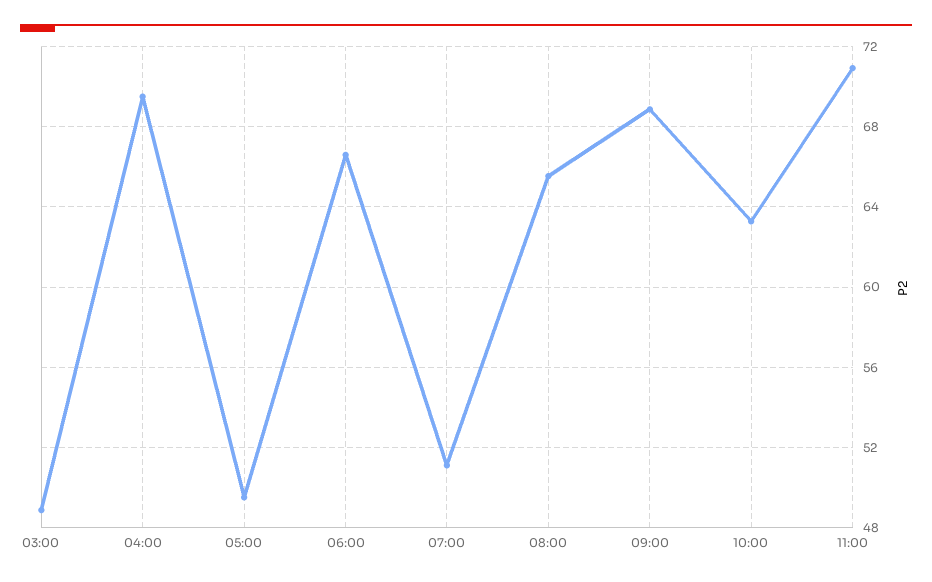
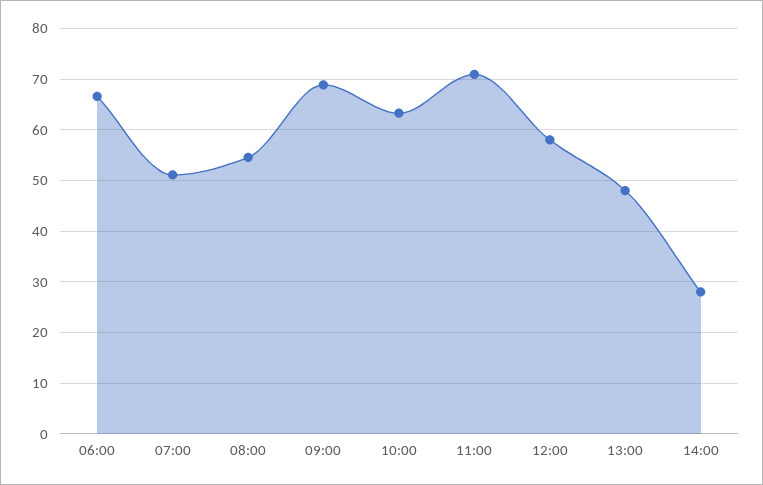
03:00: 49 -> none
04:00: 69.5 -> none
05:00: 49.5 -> none
08:00: 65.5 -> 54
12:00: none -> 58
13:00: none -> 48
14:00: none -> 28

